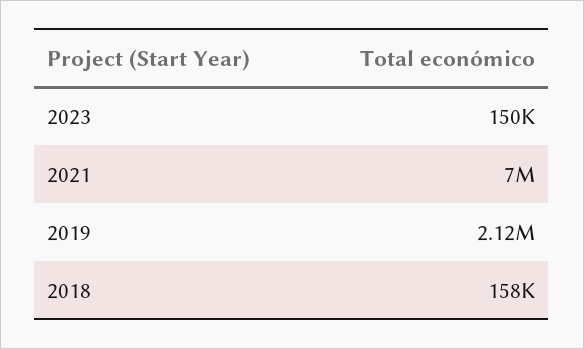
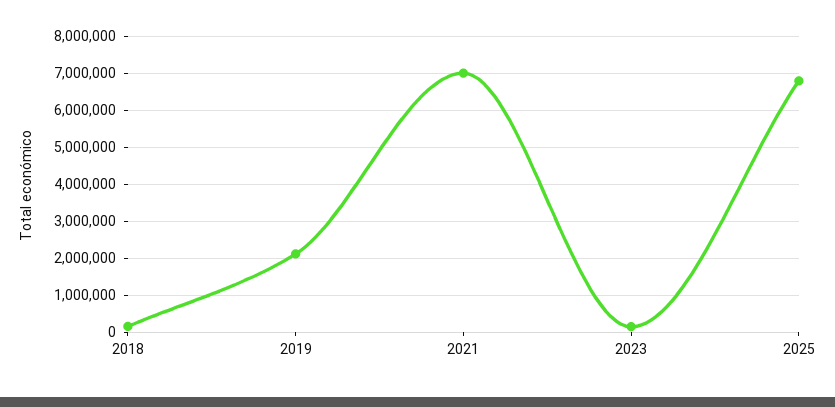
2025: none -> 6800000

